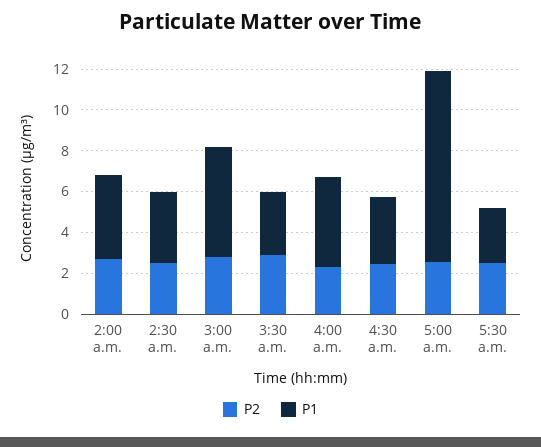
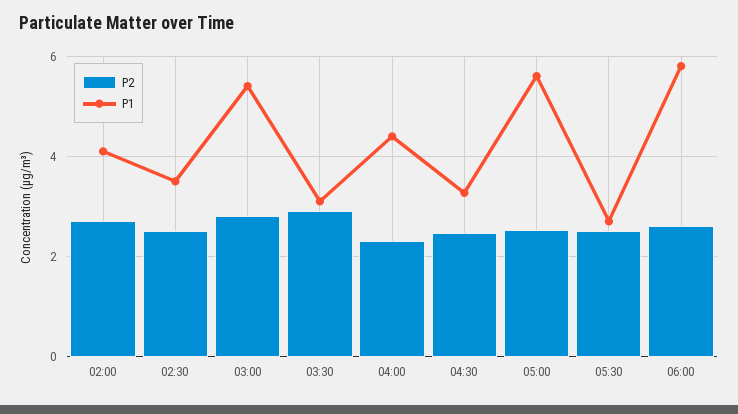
P1, 5:00 a.m.: 9.5 -> 5.6
P2, 06:00: none -> 2.6
P1, 06:00: none -> 5.8

